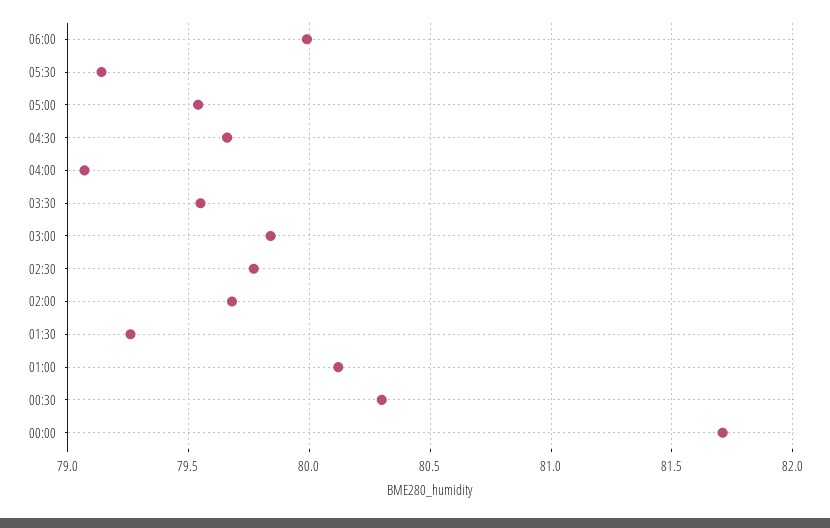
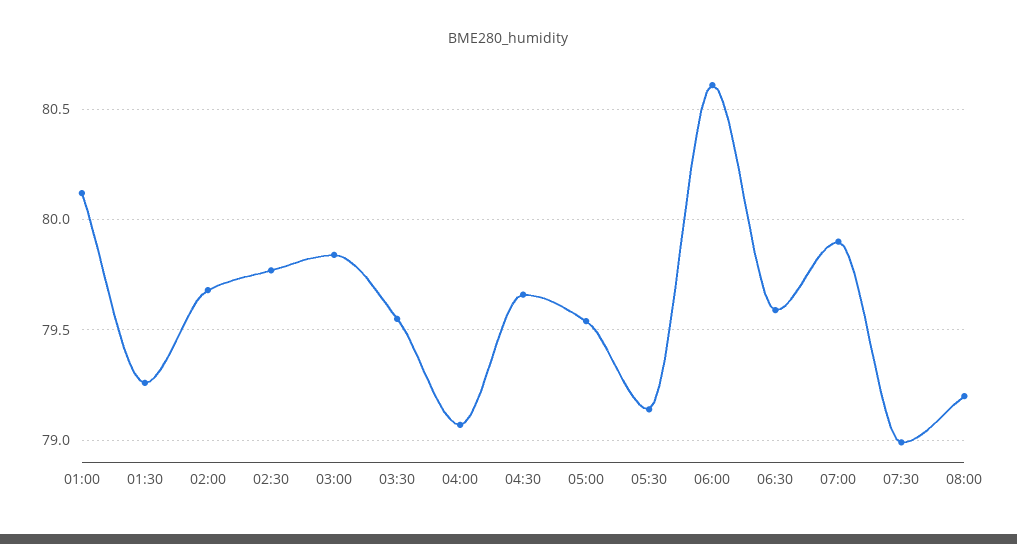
06:00: 80 -> 80.6
00:30: 80.3 -> none
00:00: 81.7 -> none
06:30: none -> 79.6
07:00: none -> 79.9
07:30: none -> 79
08:00: none -> 79.2

